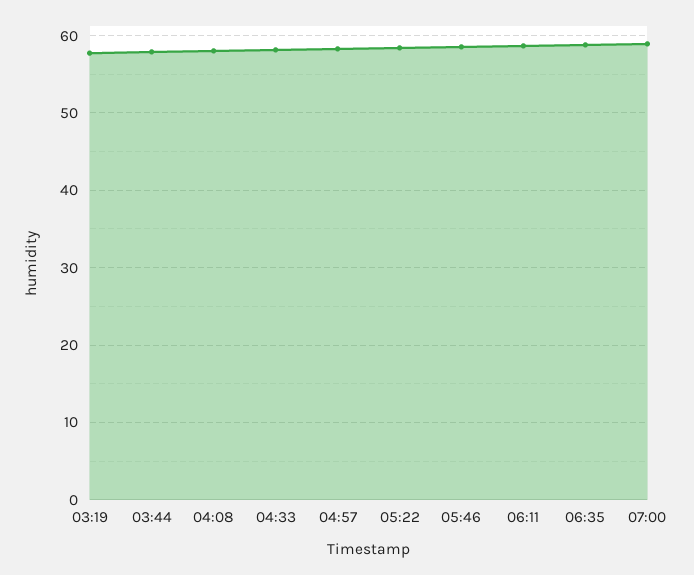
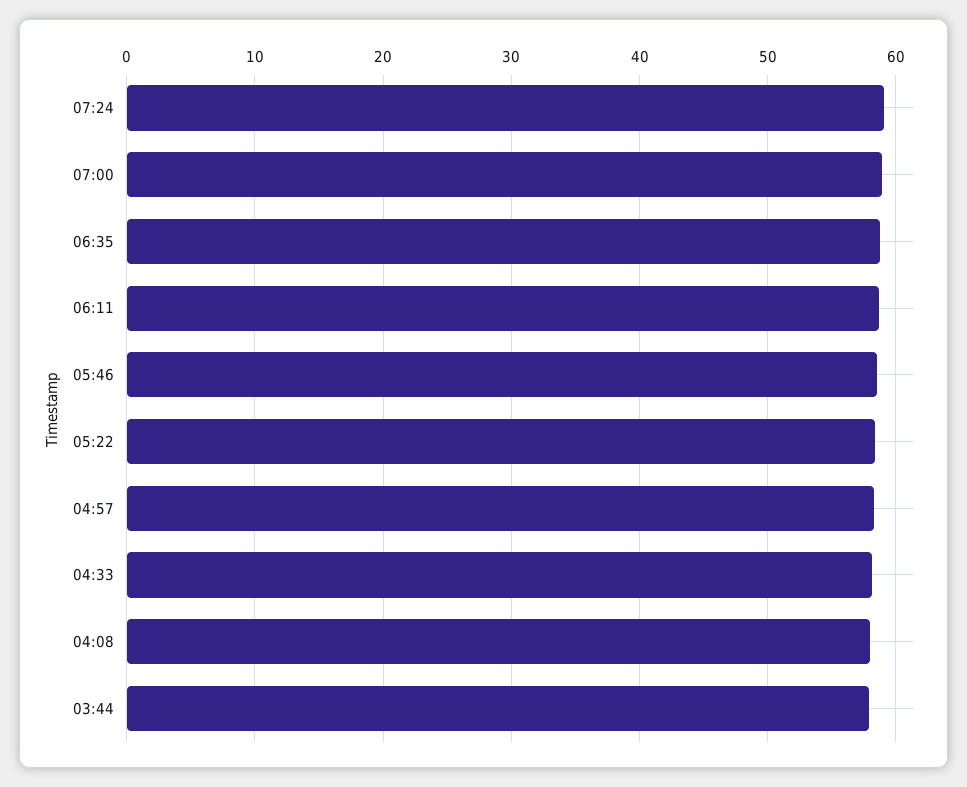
03:19: 58 -> none
07:24: none -> 59

